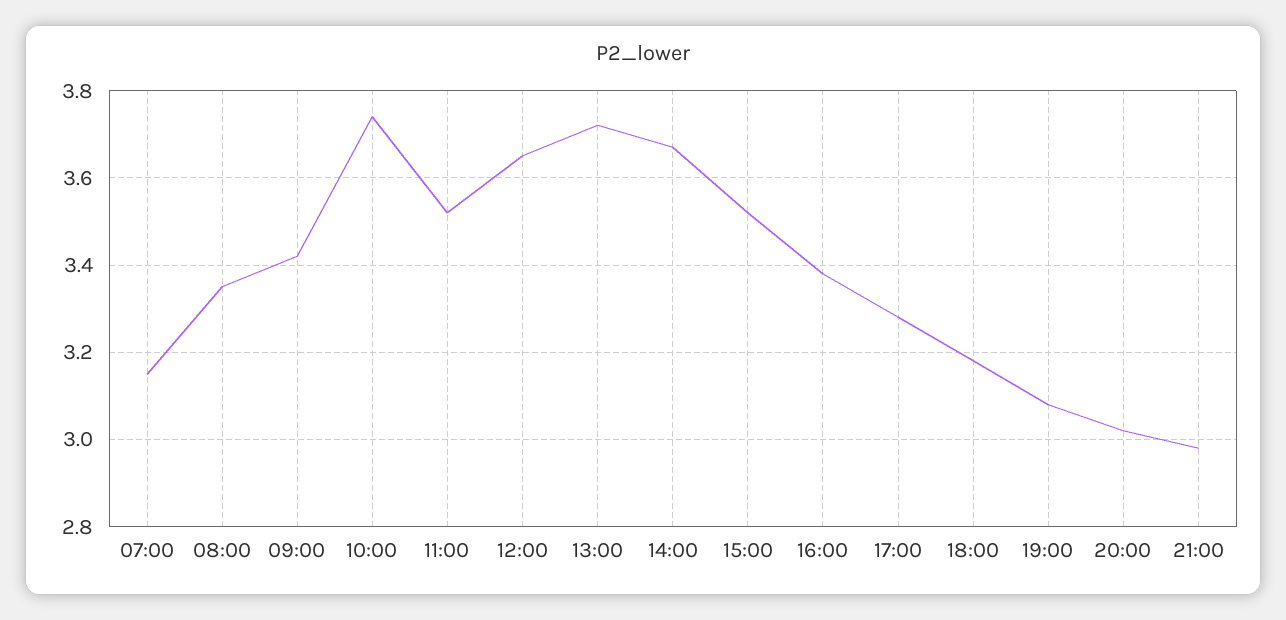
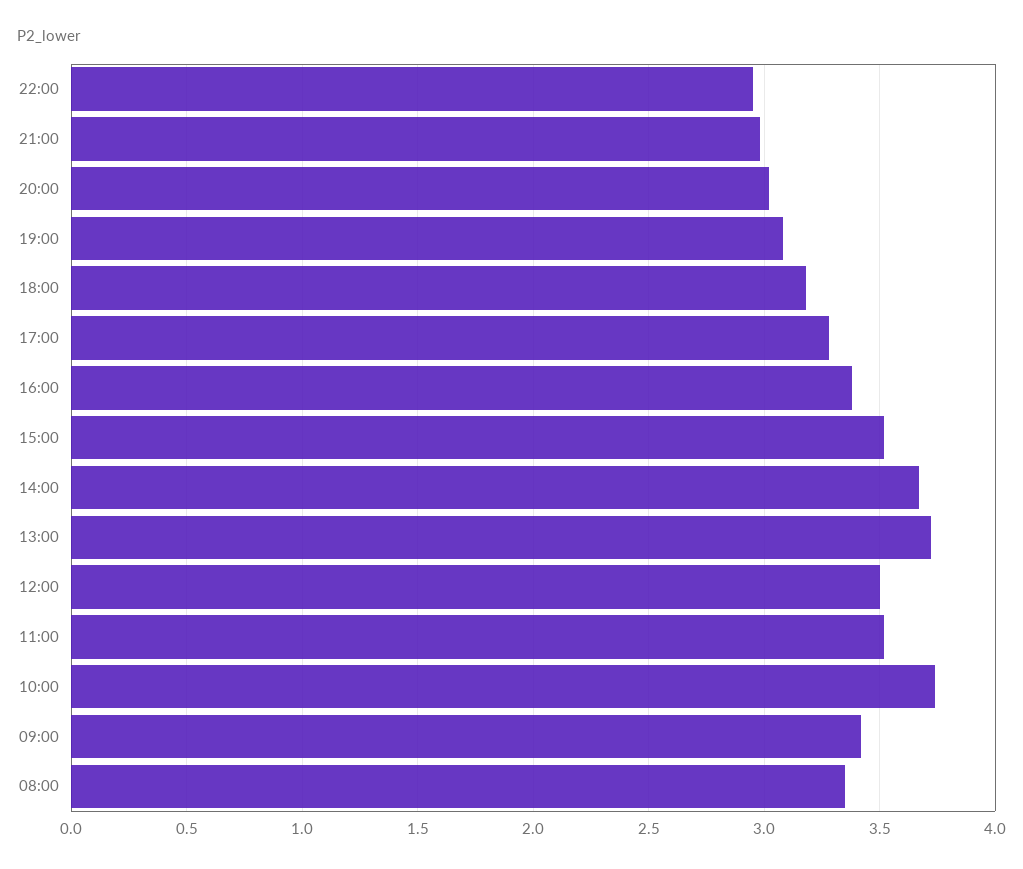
07:00: 3.15 -> none
12:00: 3.65 -> 3.5
22:00: none -> 2.95

